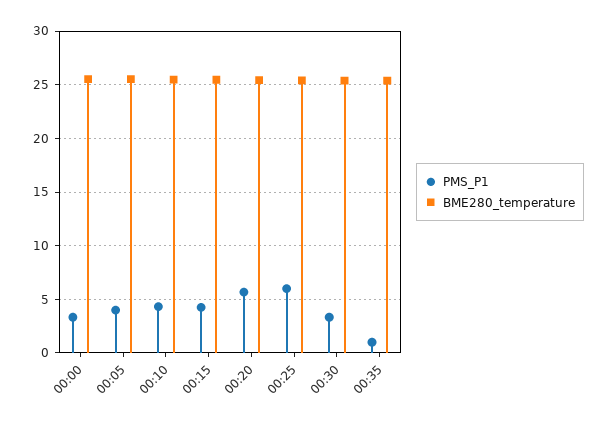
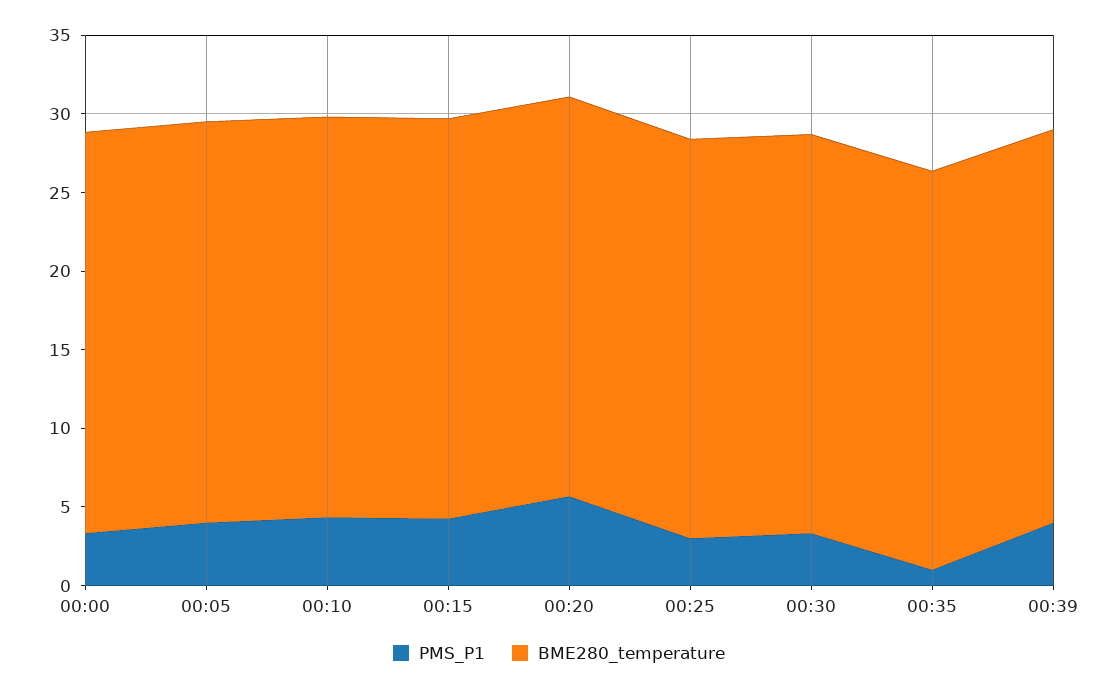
PMS_P1, 00:25: 6 -> 3
PMS_P1, 00:39: none -> 4
BME280_temperature, 00:39: none -> 25

